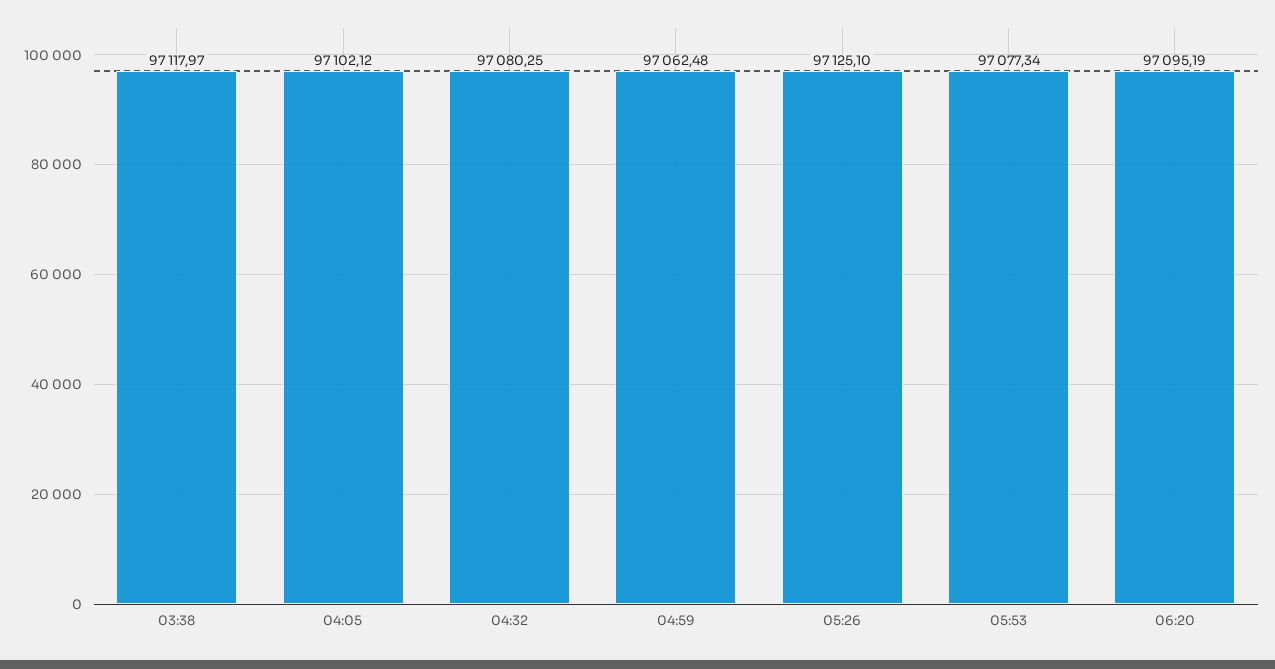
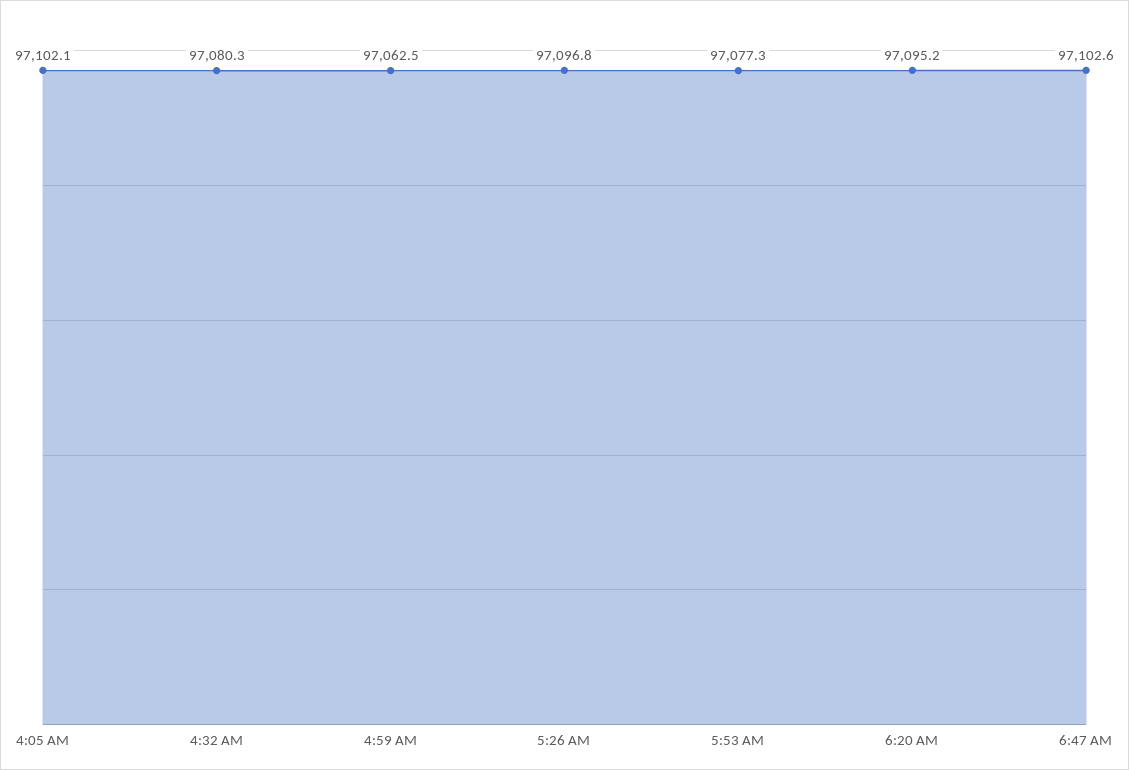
03:38: 97117.97 -> none
05:26: 97125.1 -> 97096.8
6:47 AM: none -> 97102.6

